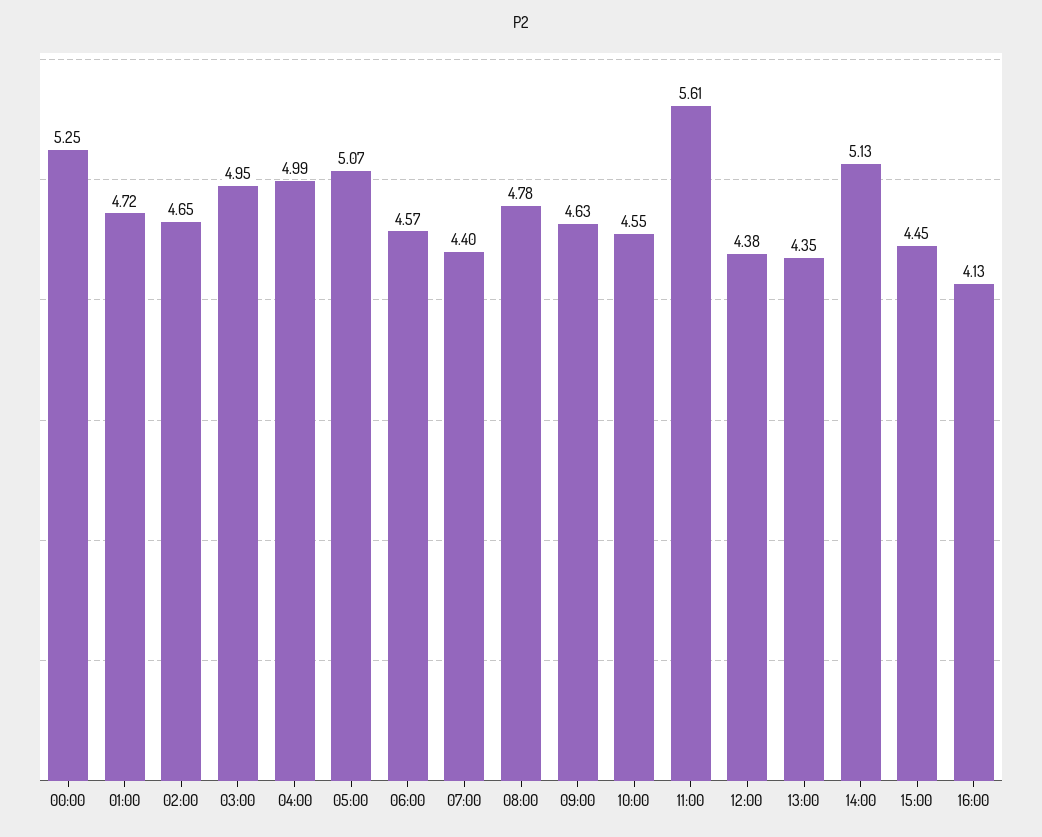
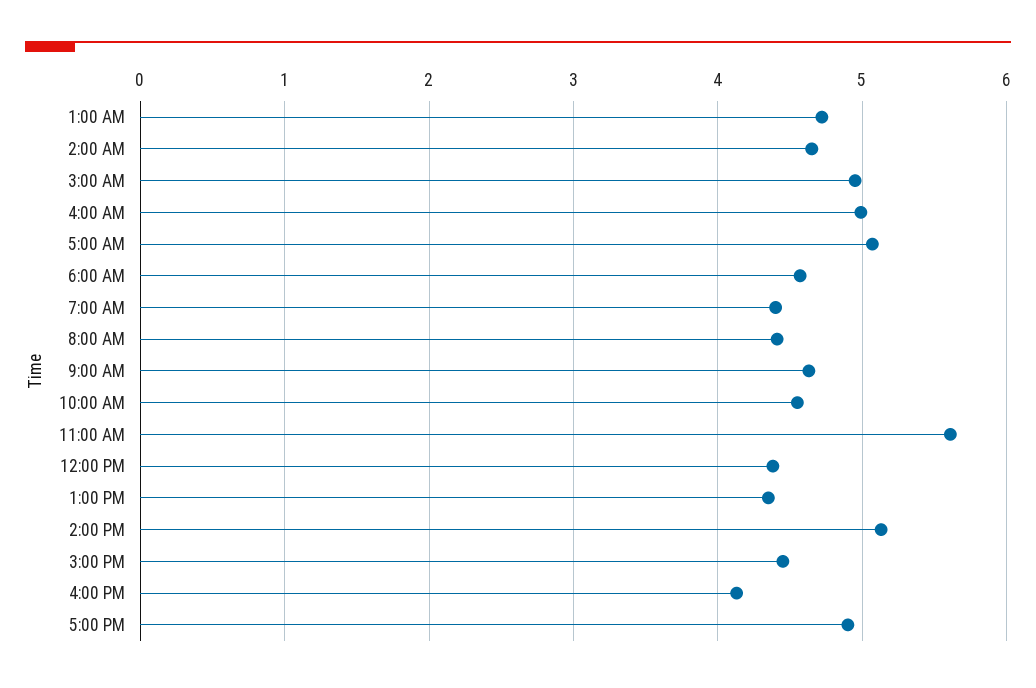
00:00: 5.25 -> none
08:00: 4.78 -> 4.4
5:00 PM: none -> 4.9

